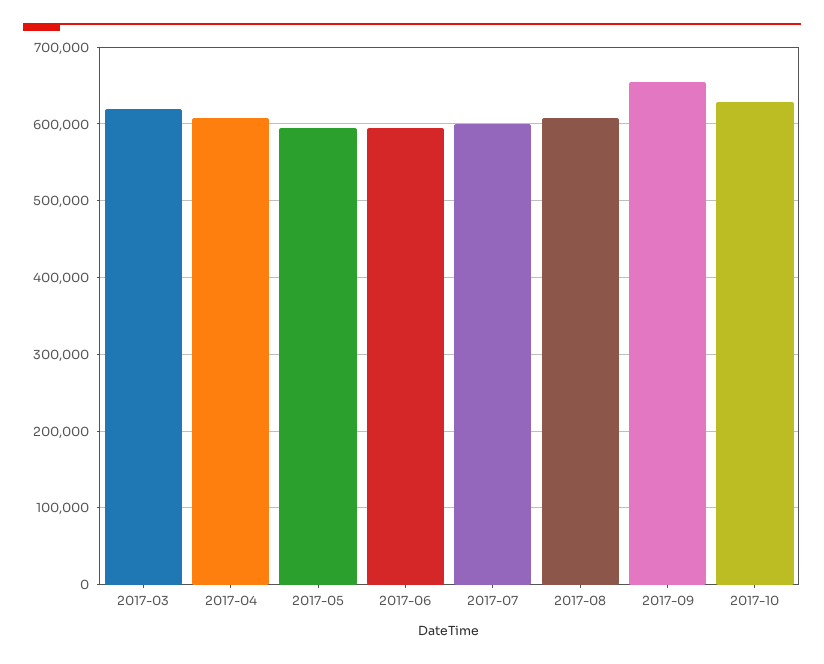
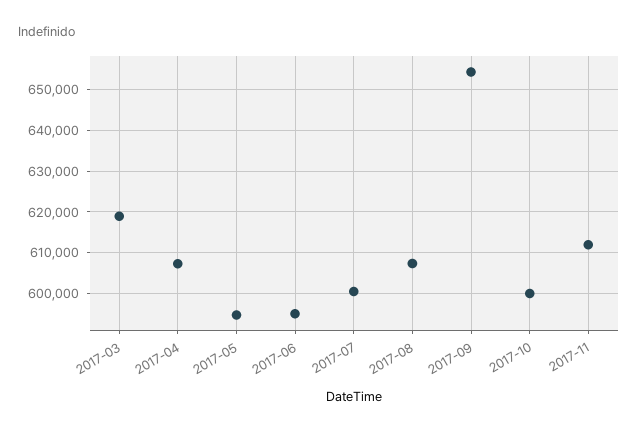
2017-10: 630000 -> 600000
2017-11: none -> 612000

